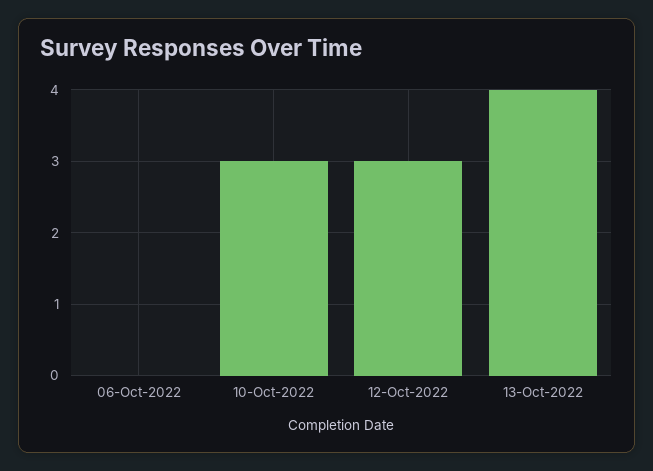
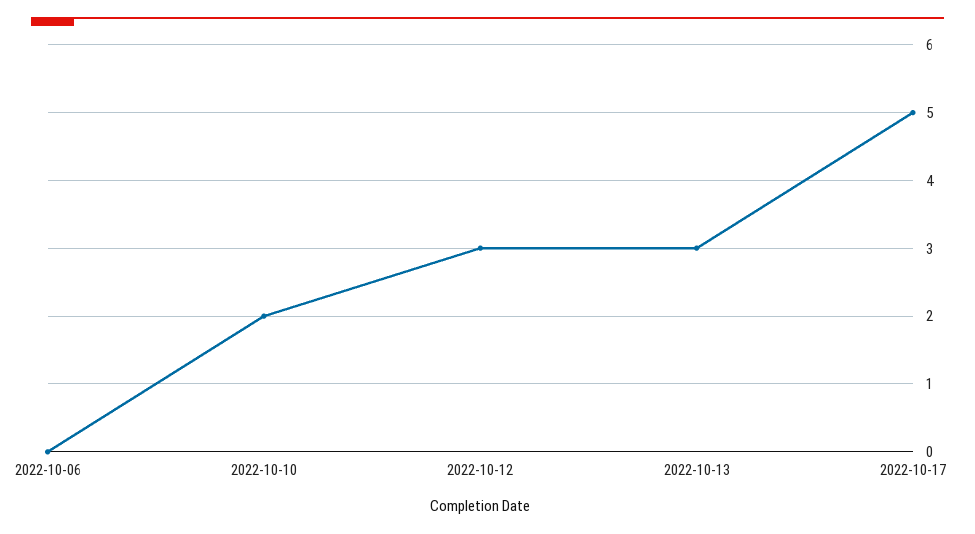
10-Oct-2022: 3 -> 2
13-Oct-2022: 4 -> 3
2022-10-17: none -> 5

